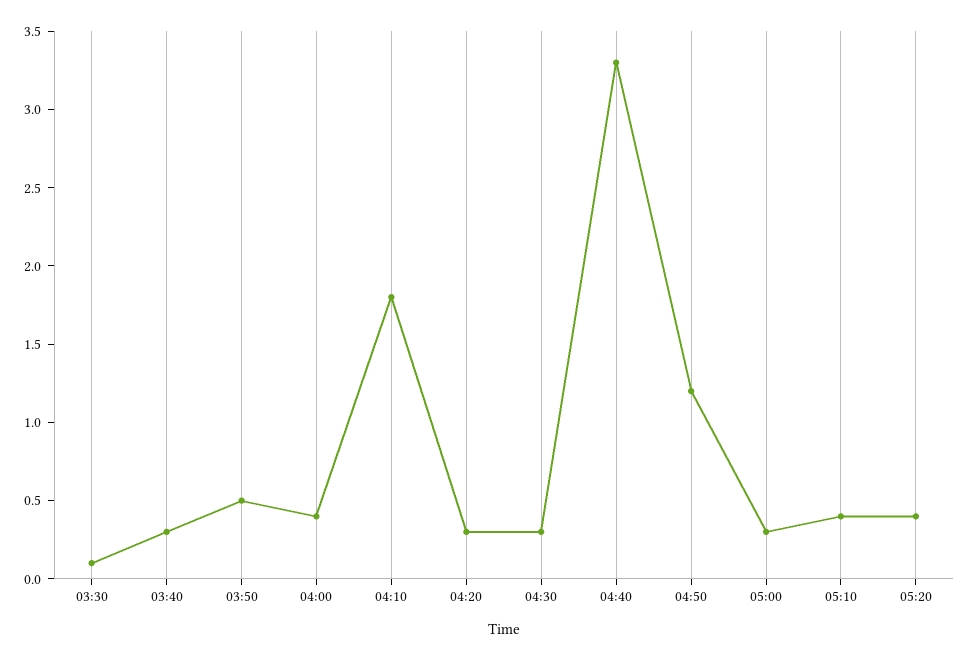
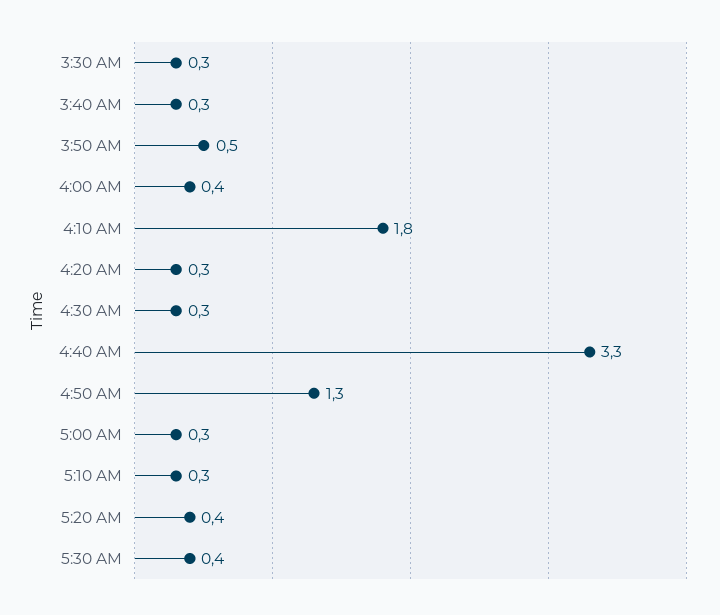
03:30: 0.1 -> 0.3
04:50: 1.2 -> 1.3
05:10: 0.4 -> 0.3
5:30 AM: none -> 0.4

